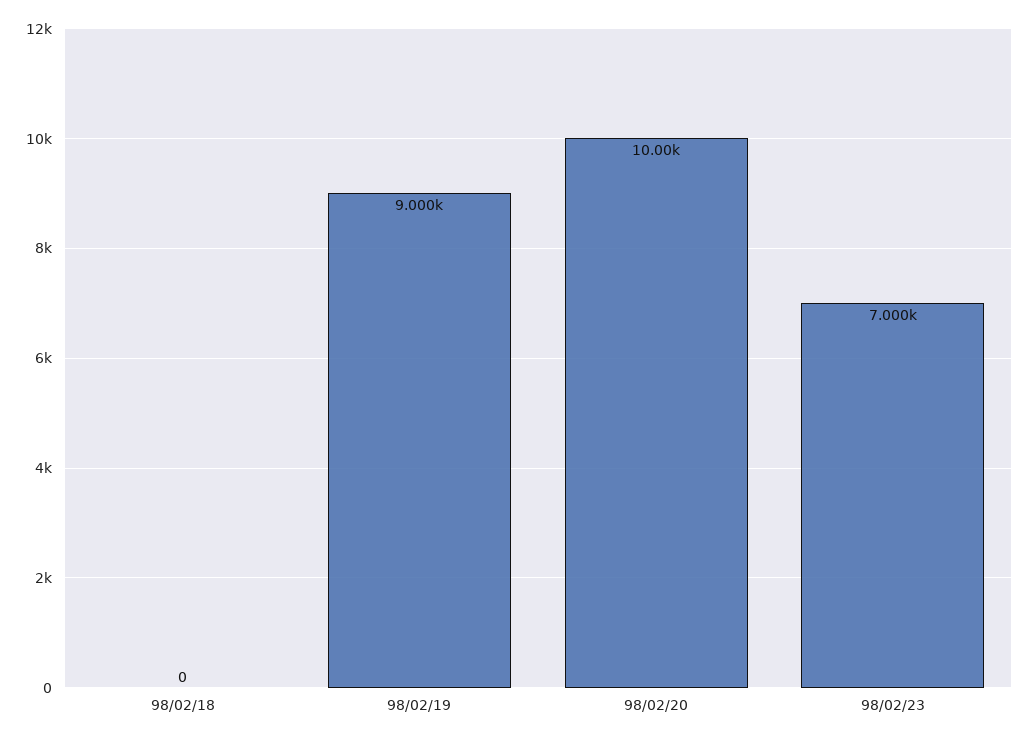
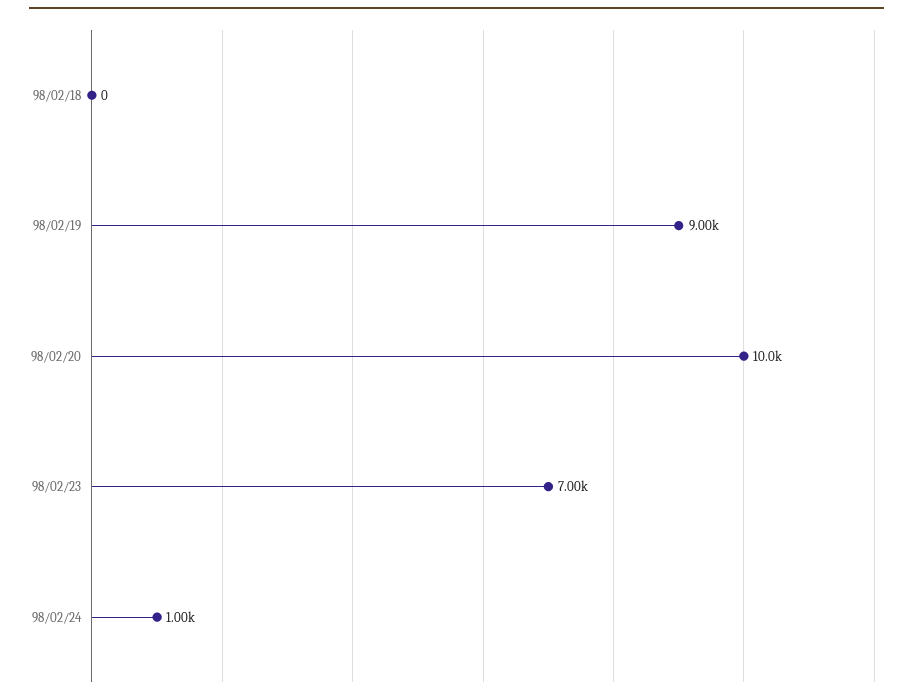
98/02/24: none -> 1000

